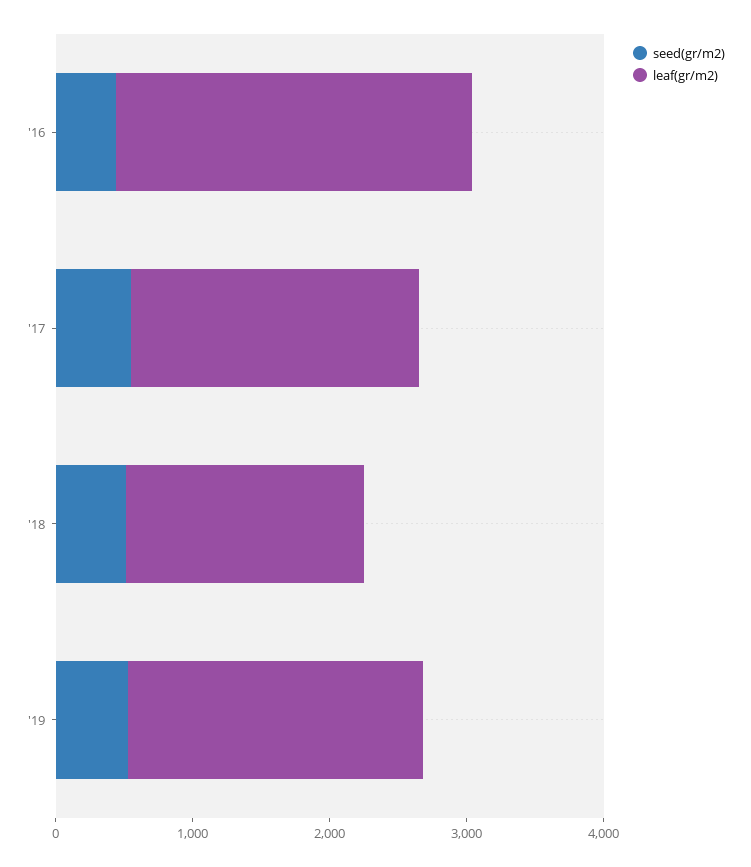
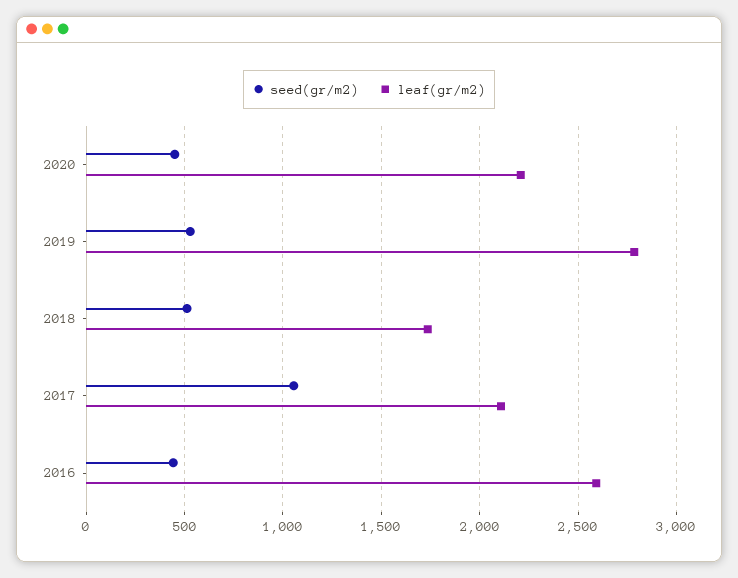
seed(gr/m2), '17: 600 -> 1050
leaf(gr/m2), '19: 2200 -> 2800
seed(gr/m2), 2020: none -> 450
leaf(gr/m2), 2020: none -> 2200

